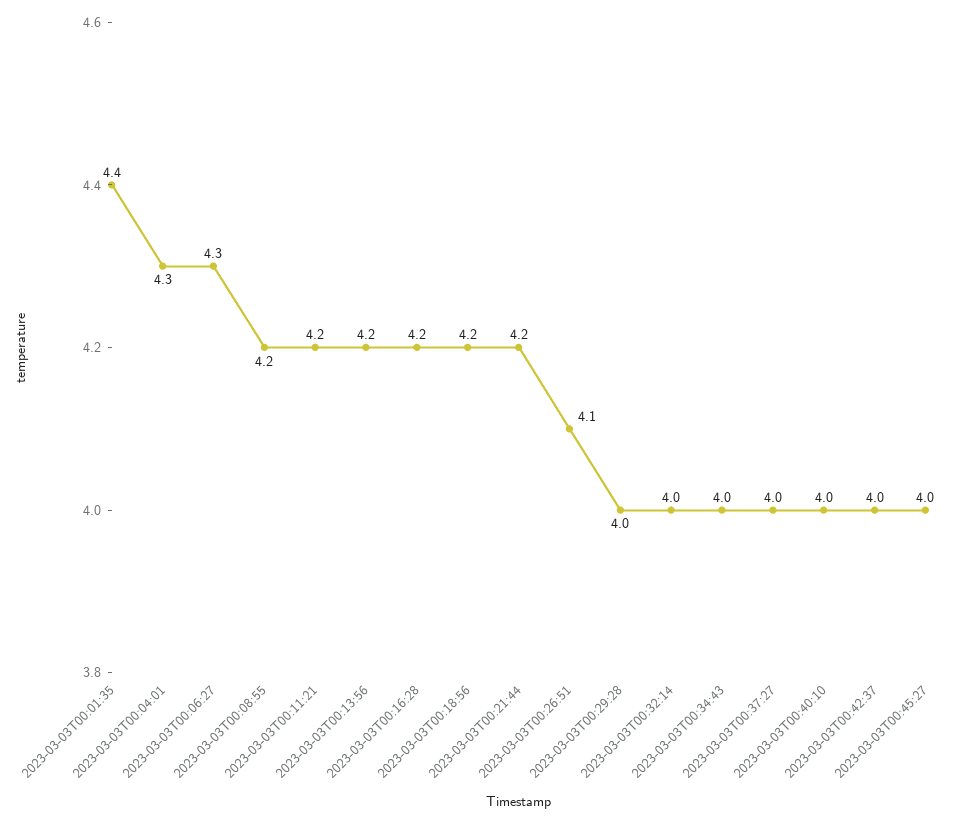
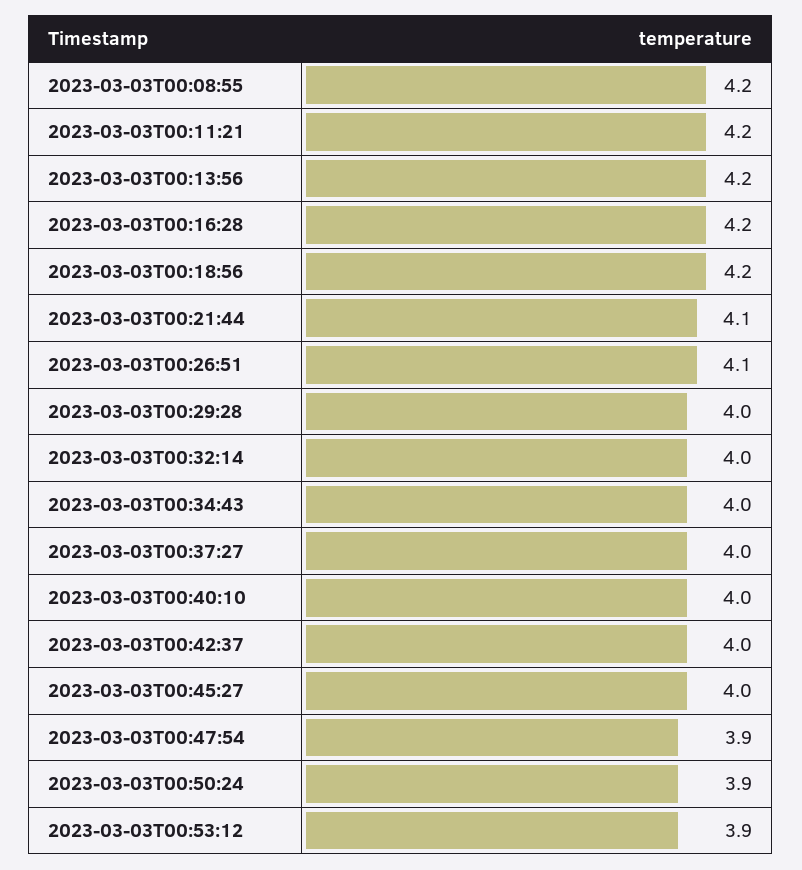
2023-03-03T00:01:35: 4.4 -> none
2023-03-03T00:04:01: 4.3 -> none
2023-03-03T00:06:27: 4.3 -> none
2023-03-03T00:21:44: 4.2 -> 4.1
2023-03-03T00:47:54: none -> 3.9
2023-03-03T00:50:24: none -> 3.9
2023-03-03T00:53:12: none -> 3.9

